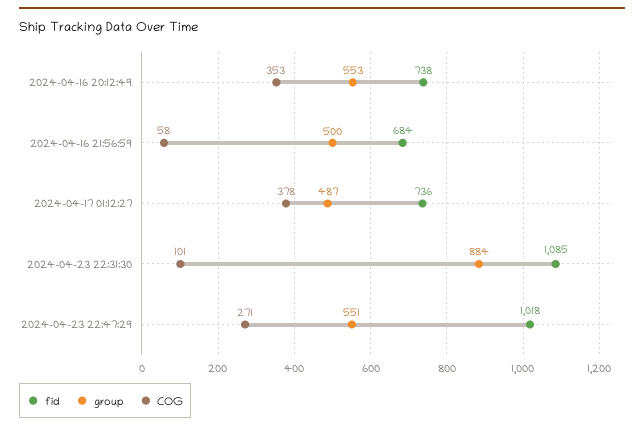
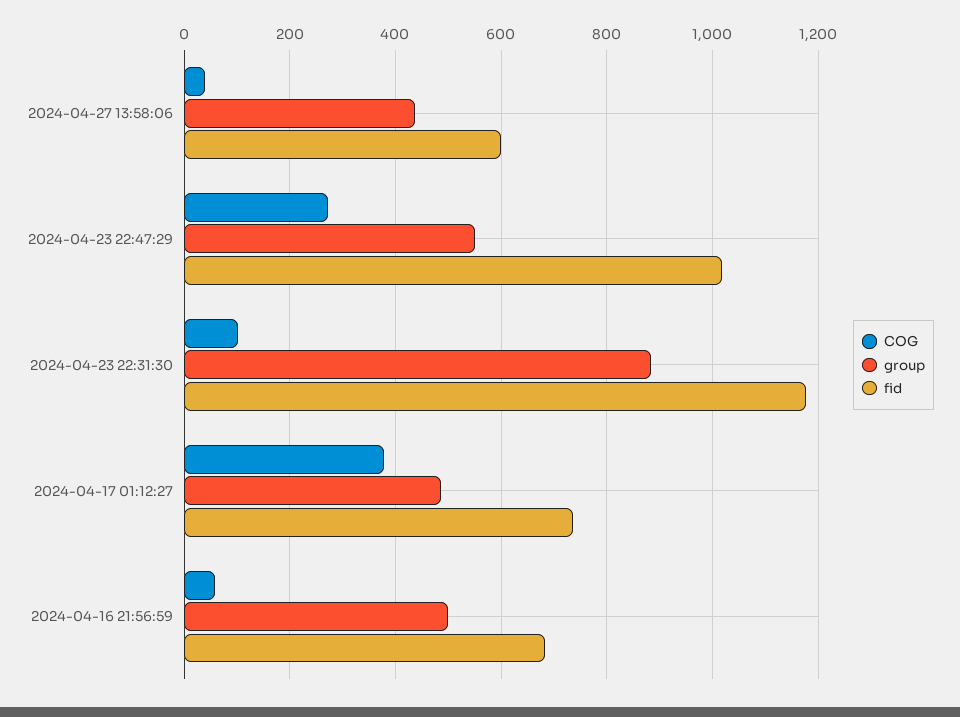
fid, 2024-04-16 20:12:49: 738 -> none
group, 2024-04-16 20:12:49: 553 -> none
COG, 2024-04-16 20:12:49: 353 -> none
fid, 2024-04-23 22:31:30: 1085 -> 1180
COG, 2024-04-27 13:58:06: none -> 40
group, 2024-04-27 13:58:06: none -> 440
fid, 2024-04-27 13:58:06: none -> 600

